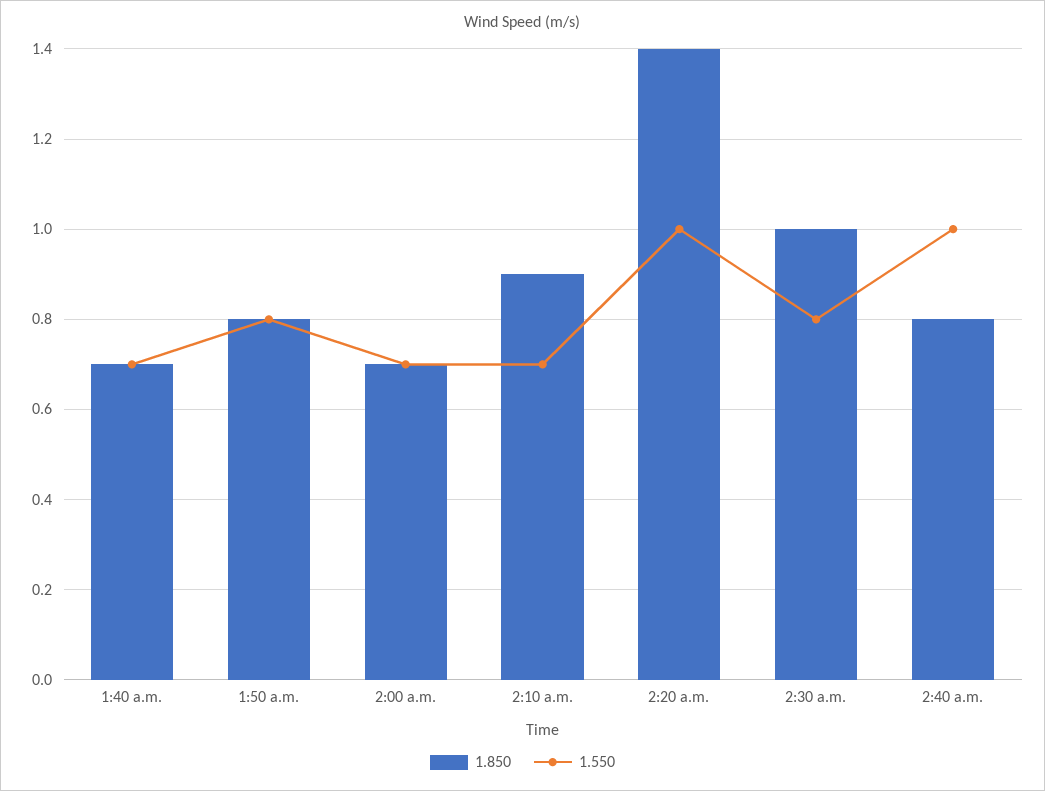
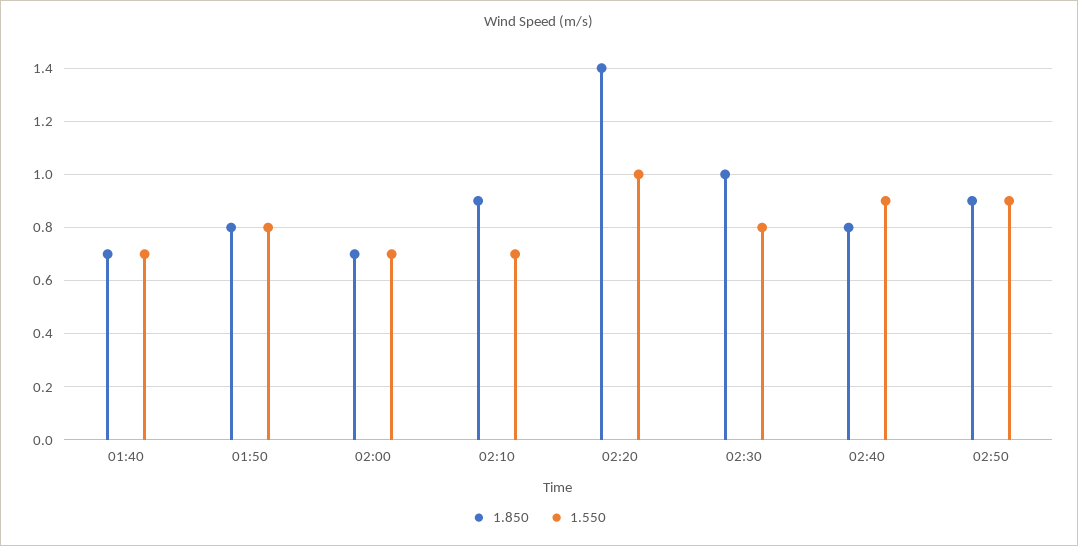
1.550, 2:40 a.m.: 1 -> 0.9
1.850, 02:50: none -> 0.9
1.550, 02:50: none -> 0.9

